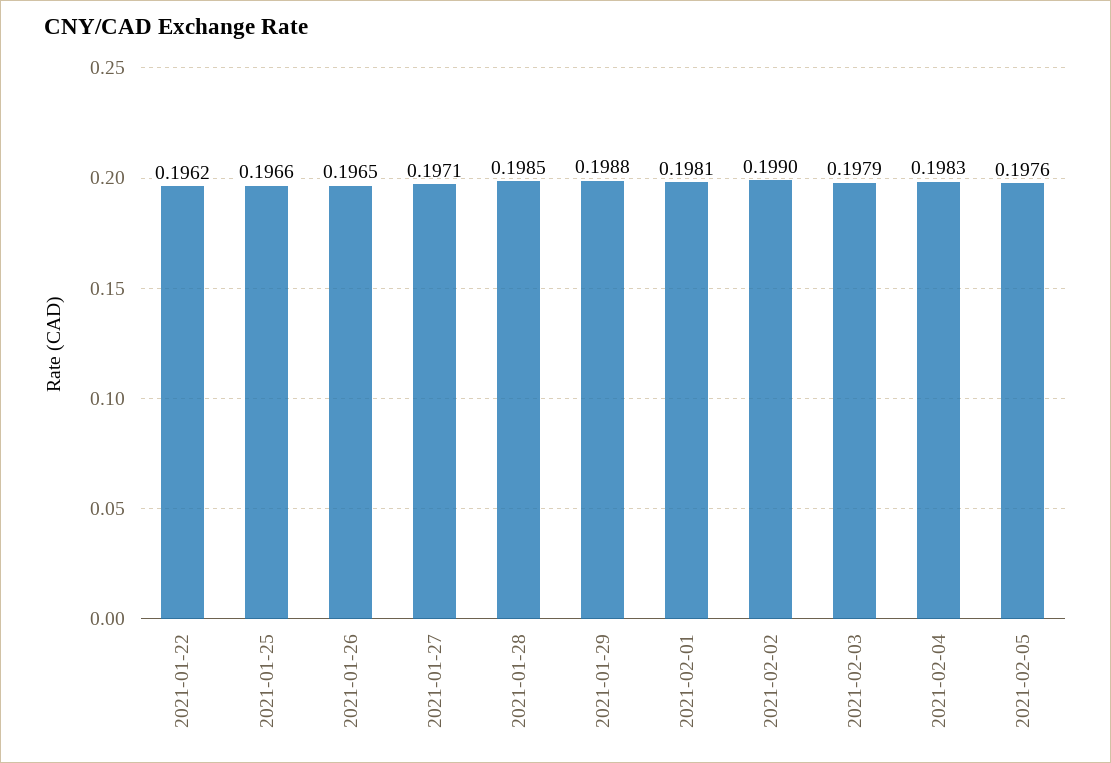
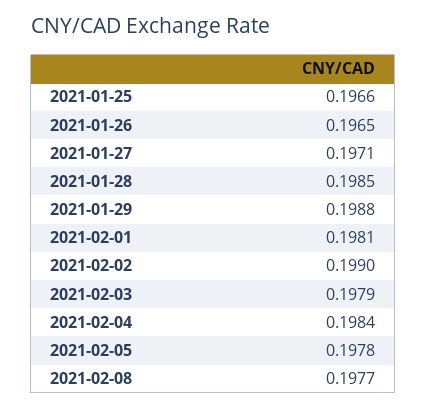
2021-01-22: 0.1962 -> none
2021-02-04: 0.1983 -> 0.1984
2021-02-05: 0.1976 -> 0.1978
2021-02-08: none -> 0.1977

